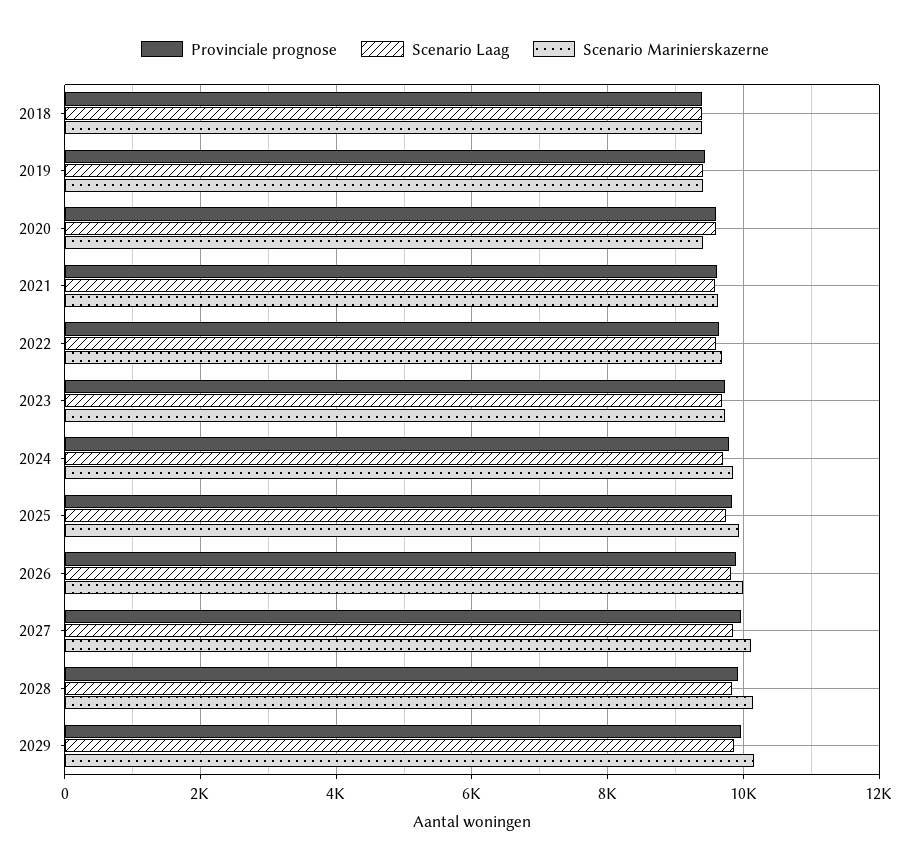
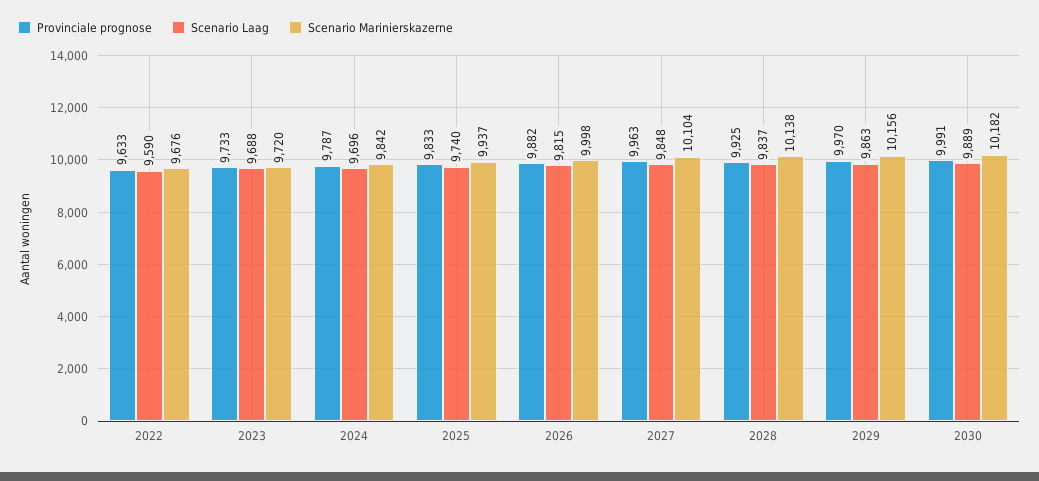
Provinciale prognose, 2018: 9400 -> none
Scenario Laag, 2018: 9400 -> none
Scenario Marinierskazerne, 2018: 9400 -> none
Provinciale prognose, 2019: 9400 -> none
Scenario Laag, 2019: 9400 -> none
Scenario Marinierskazerne, 2019: 9400 -> none
Provinciale prognose, 2020: 9600 -> none
Scenario Laag, 2020: 9600 -> none
Scenario Marinierskazerne, 2020: 9400 -> none
Provinciale prognose, 2021: 9600 -> none
Scenario Laag, 2021: 9600 -> none
Scenario Marinierskazerne, 2021: 9600 -> none
Provinciale prognose, 2030: none -> 9991
Scenario Laag, 2030: none -> 9889
Scenario Marinierskazerne, 2030: none -> 10182

